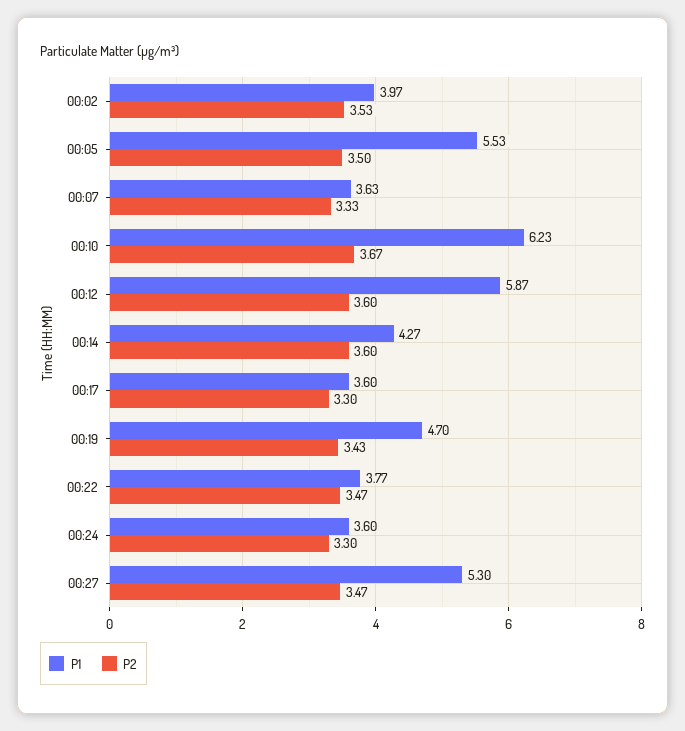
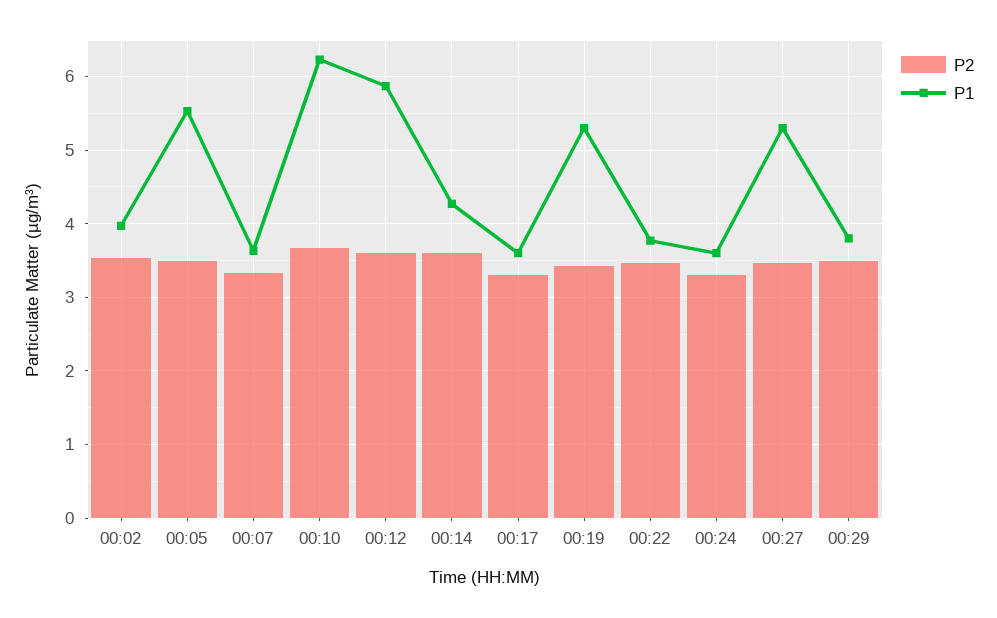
P1, 00:19: 4.7 -> 5.3
P2, 00:29: none -> 3.5
P1, 00:29: none -> 3.8

